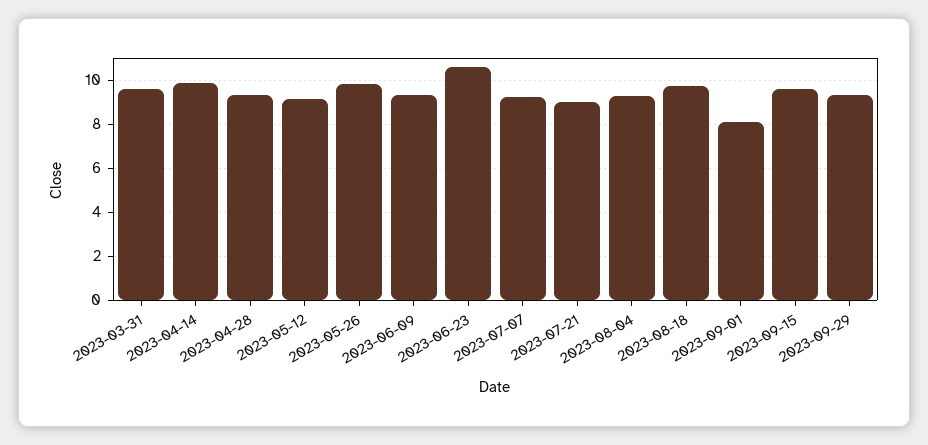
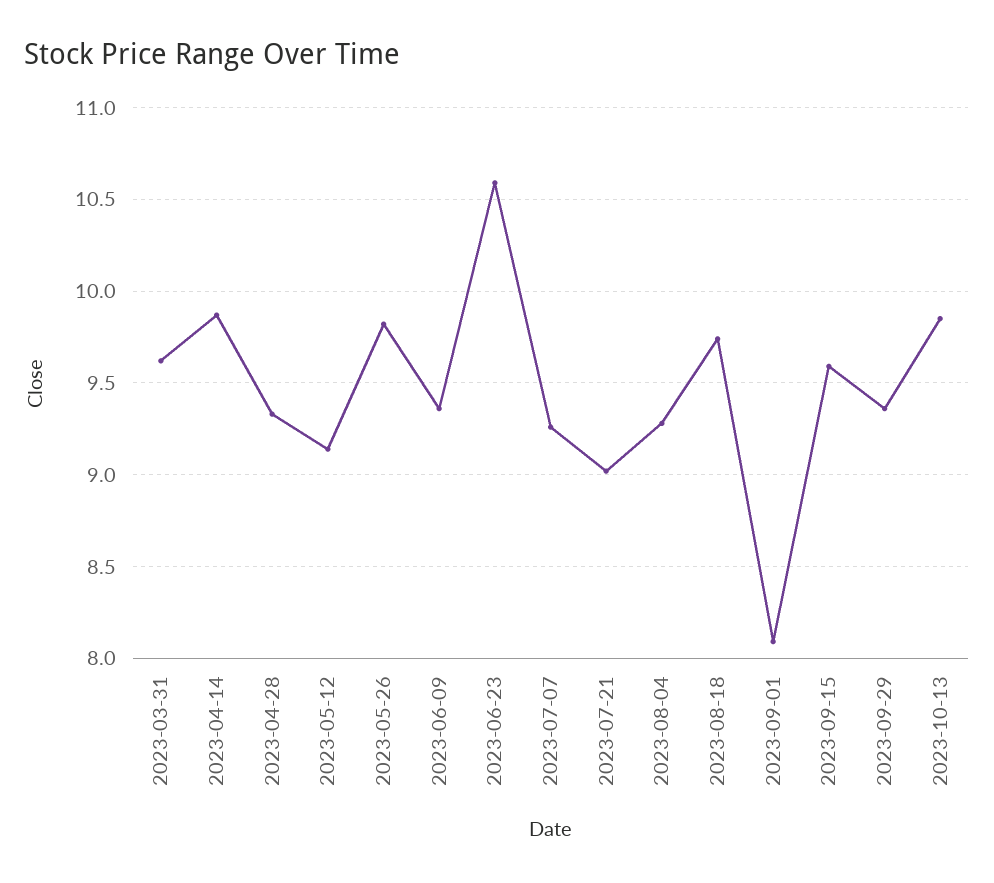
2023-10-13: none -> 9.85

